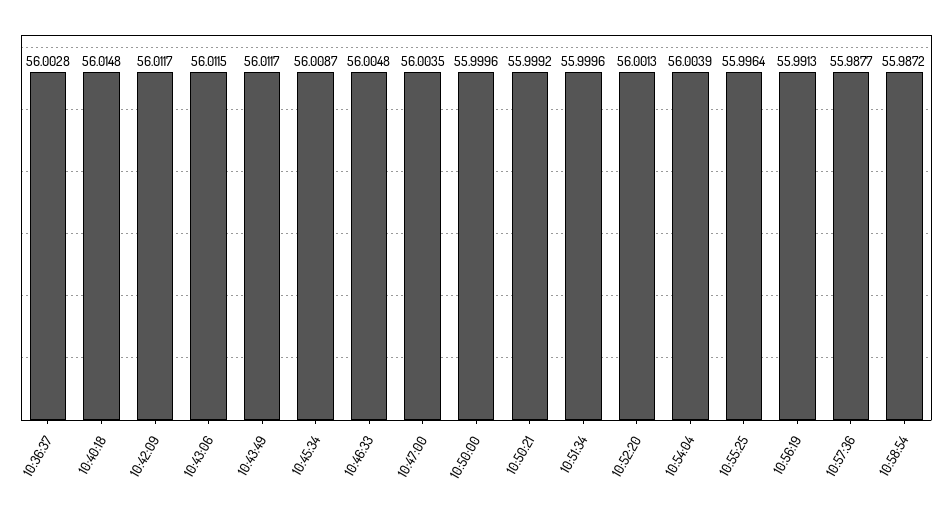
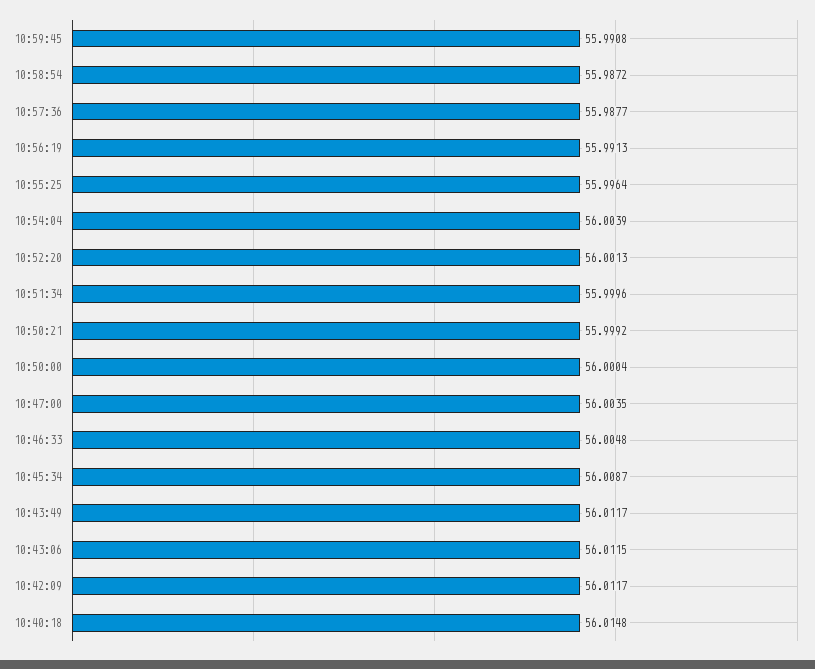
10:36:37: 56.0028 -> none
10:50:00: 55.9996 -> 56.0004
10:59:45: none -> 55.9908

